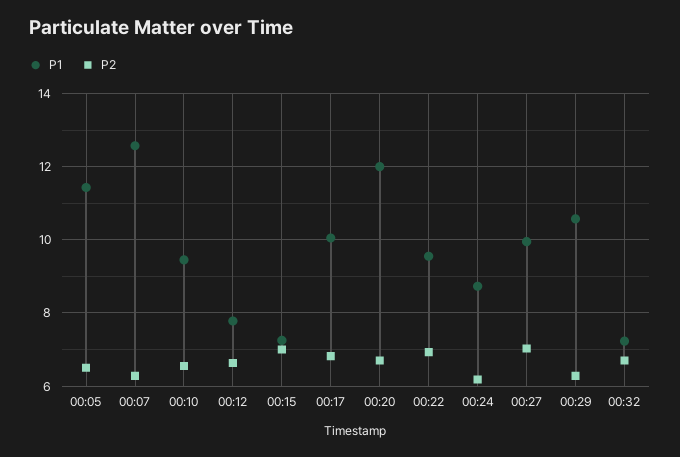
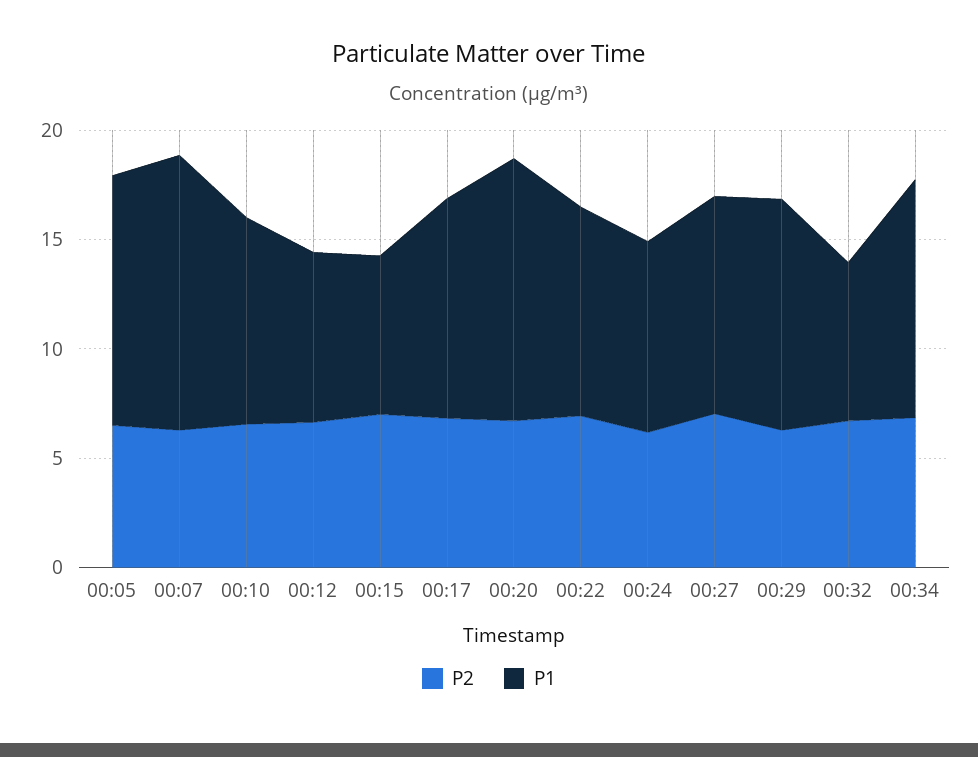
P2, 00:34: none -> 7
P1, 00:34: none -> 11

